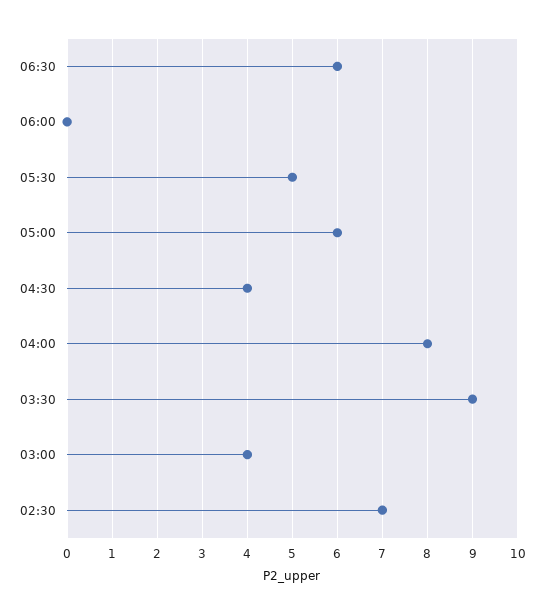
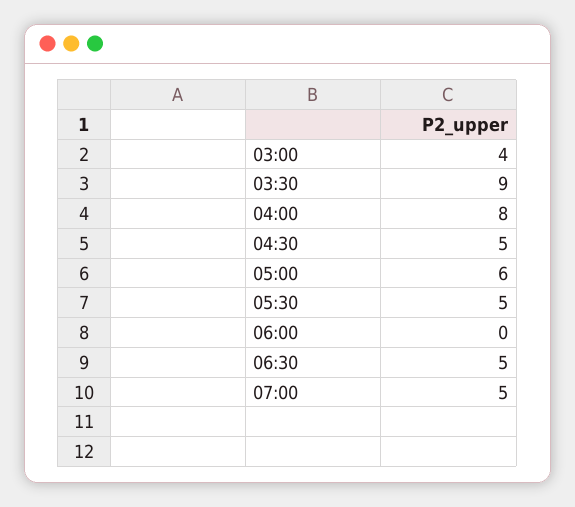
06:30: 6 -> 5
04:30: 4 -> 5
02:30: 7 -> none
07:00: none -> 5

